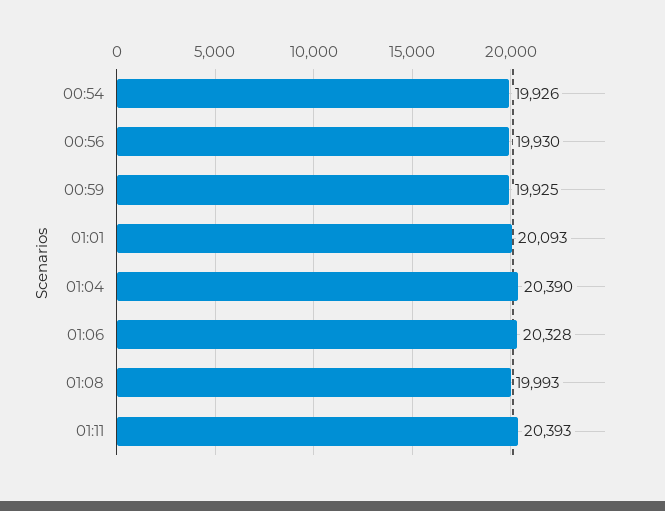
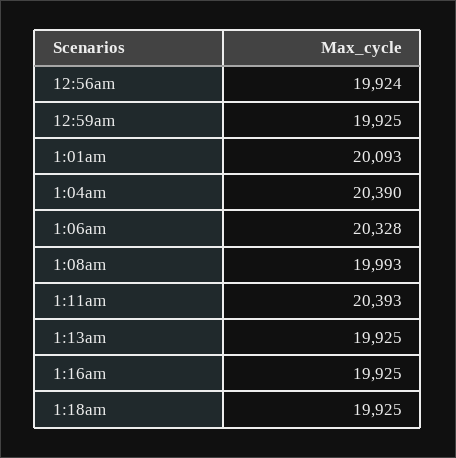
00:54: 19926 -> none
00:56: 19930 -> 19924
1:13am: none -> 19925
1:16am: none -> 19925
1:18am: none -> 19925

